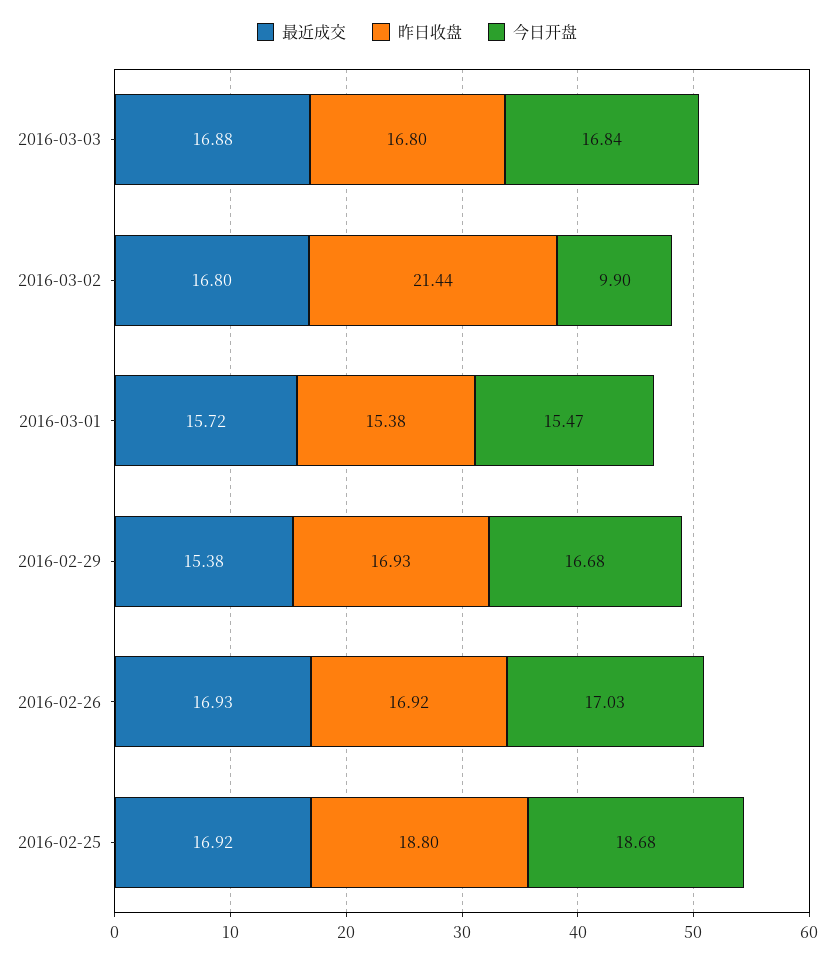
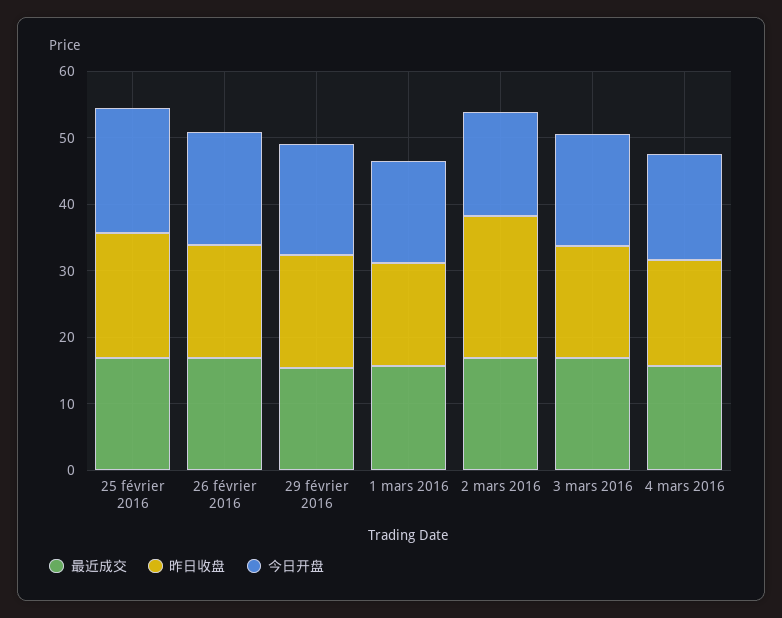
今日开盘, 2016-03-02: 9.9 -> 16
最近成交, 4 mars 2016: none -> 16
昨日收盘, 4 mars 2016: none -> 16
今日开盘, 4 mars 2016: none -> 16

